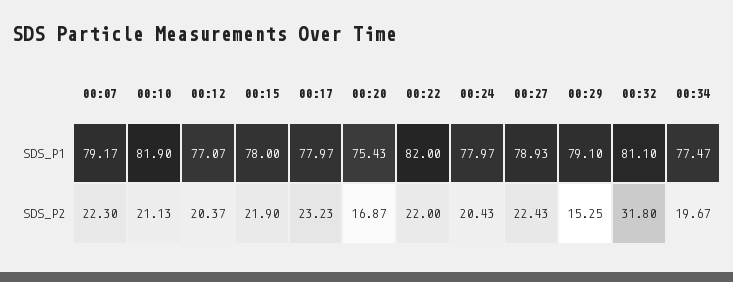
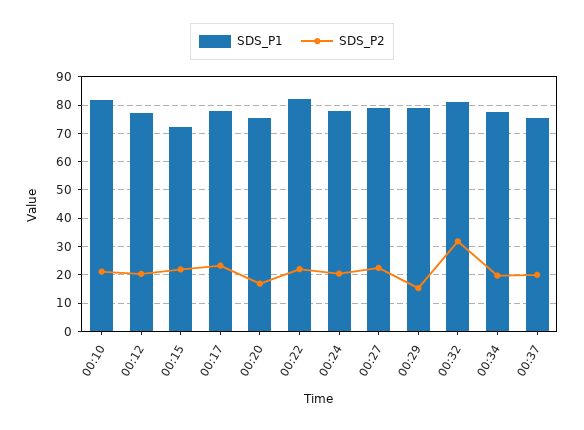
SDS_P1, 00:07: 79.17 -> none
SDS_P1, 00:15: 78 -> 72.5
SDS_P2, 00:07: 22.3 -> none
SDS_P1, 00:37: none -> 75
SDS_P2, 00:37: none -> 20

